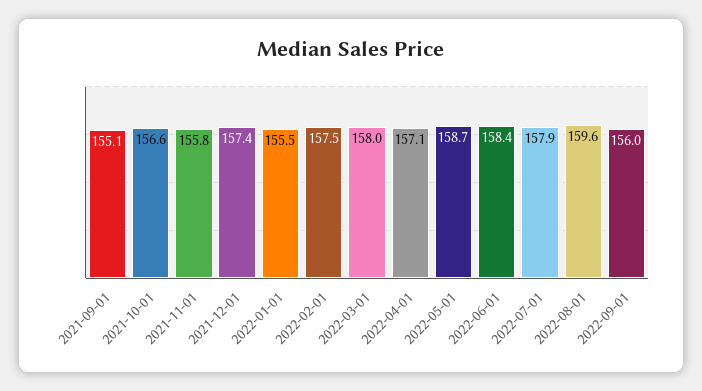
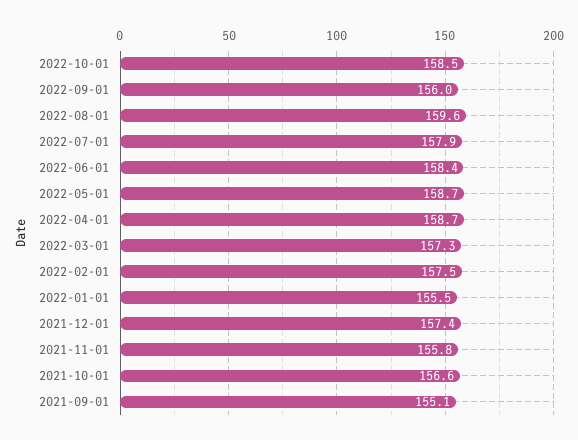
2022-03-01: 158 -> 157.3
2022-04-01: 157.1 -> 158.7
2022-10-01: none -> 158.5

